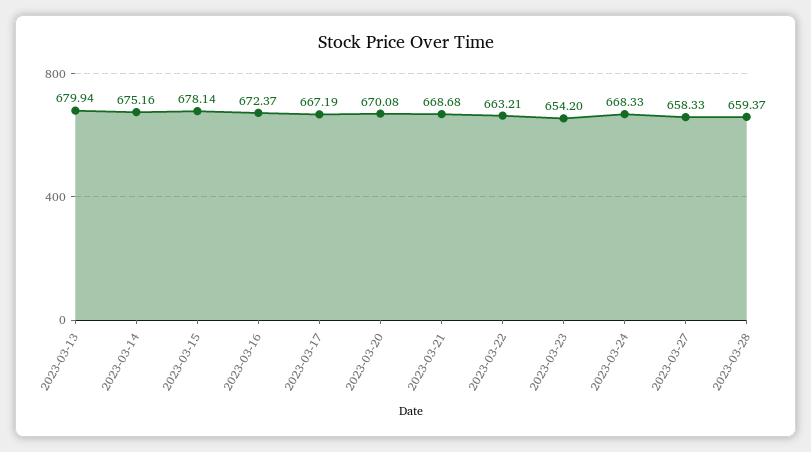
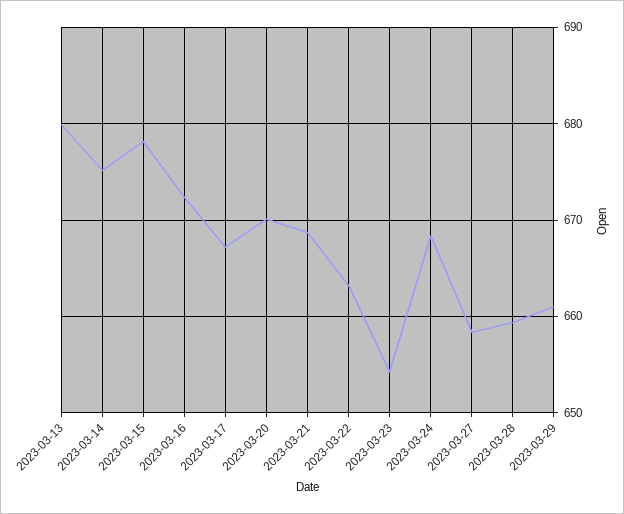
2023-03-29: none -> 661

